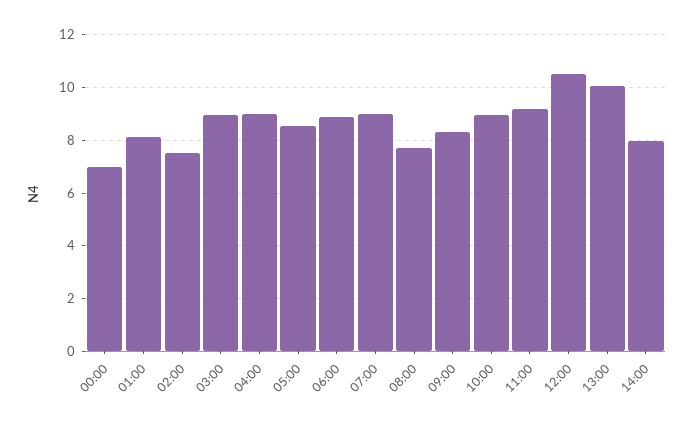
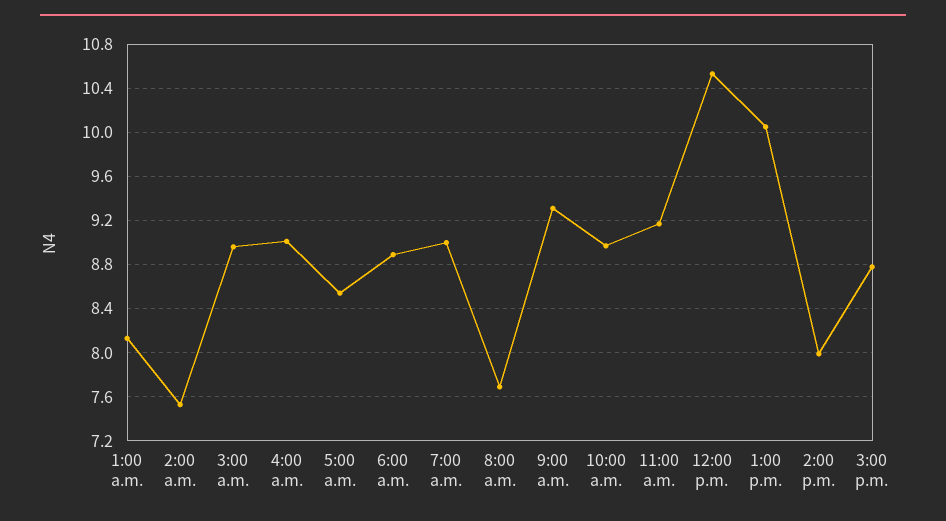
00:00: 7 -> none
09:00: 8.25 -> 9.3
3:00 p.m.: none -> 8.8

